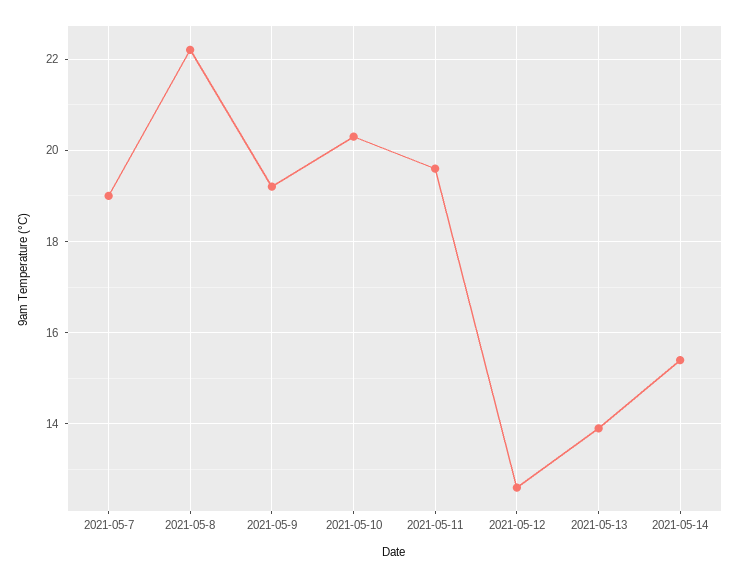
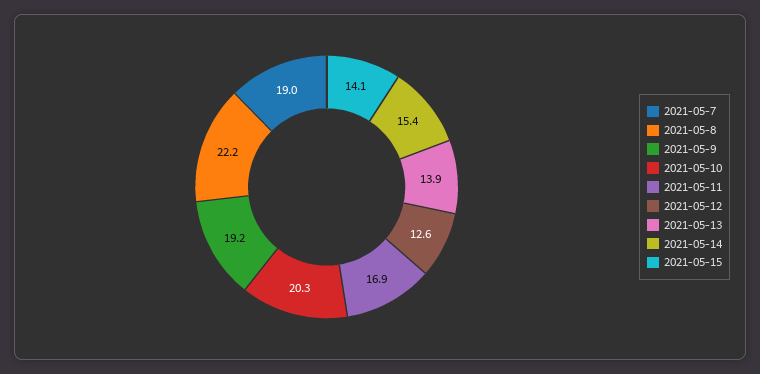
2021-05-11: 19.5 -> 16.9
2021-05-15: none -> 14.1

